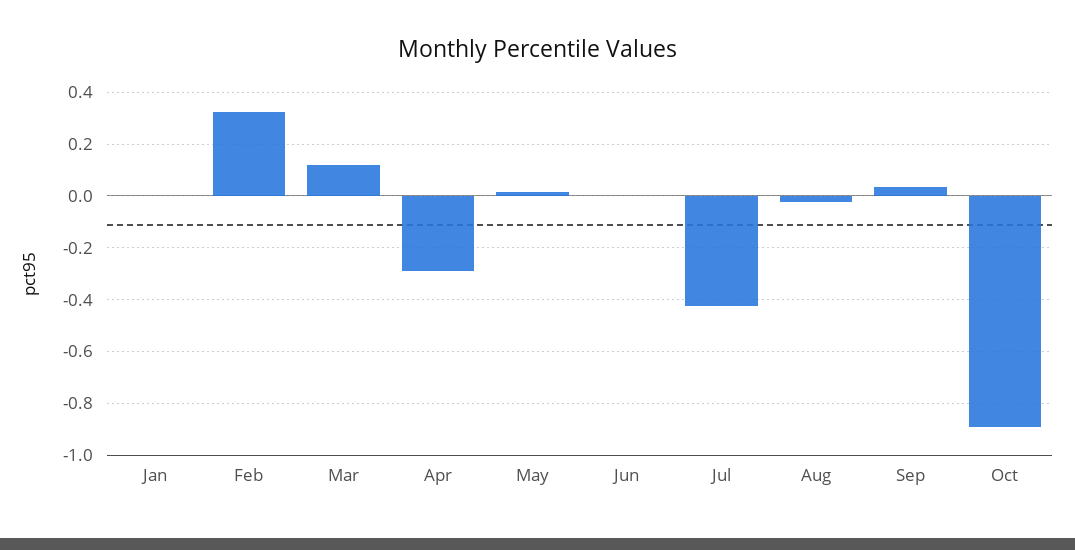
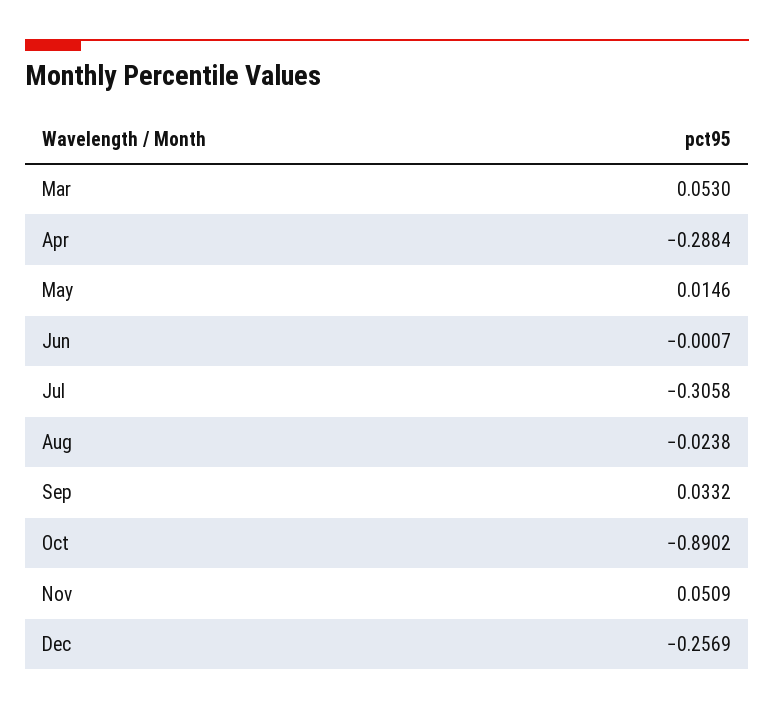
Jan: 0 -> none
Feb: 0.325 -> none
Mar: 0.125 -> 0.053
Jul: -0.425 -> -0.3058
Nov: none -> 0.0509
Dec: none -> -0.2569

